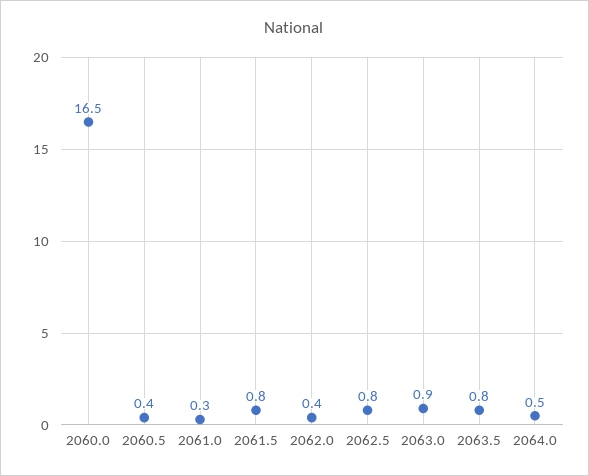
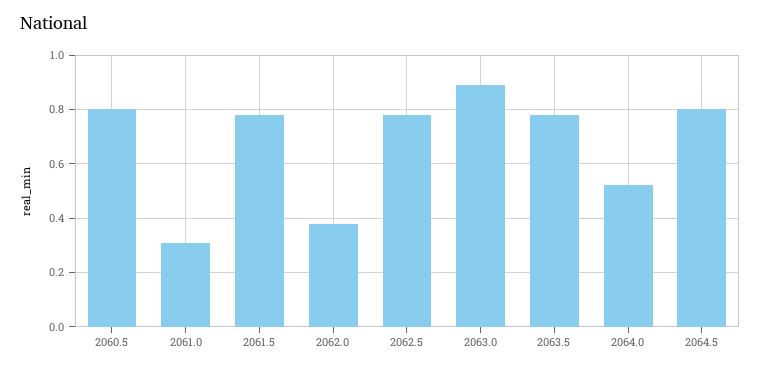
2060.0: 16.5 -> none
2060.5: 0.4 -> 0.8
2064.5: none -> 0.8

